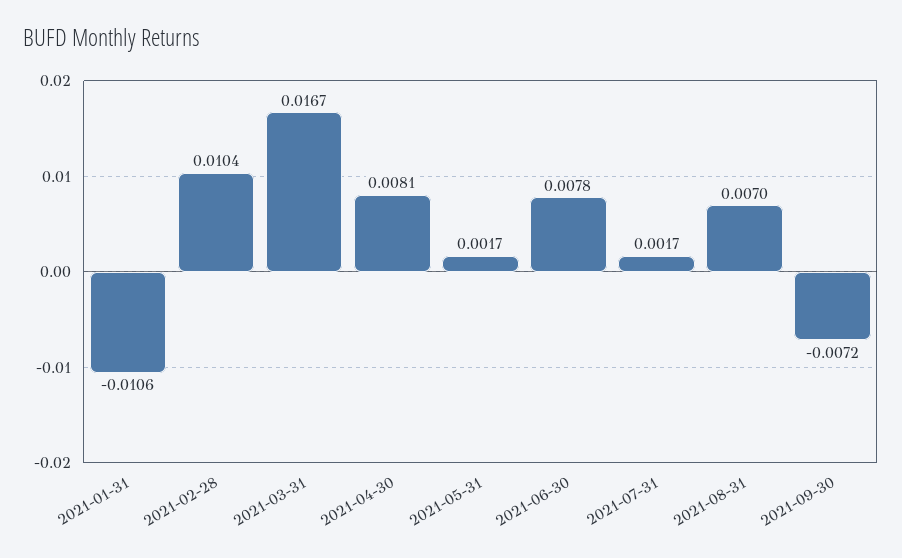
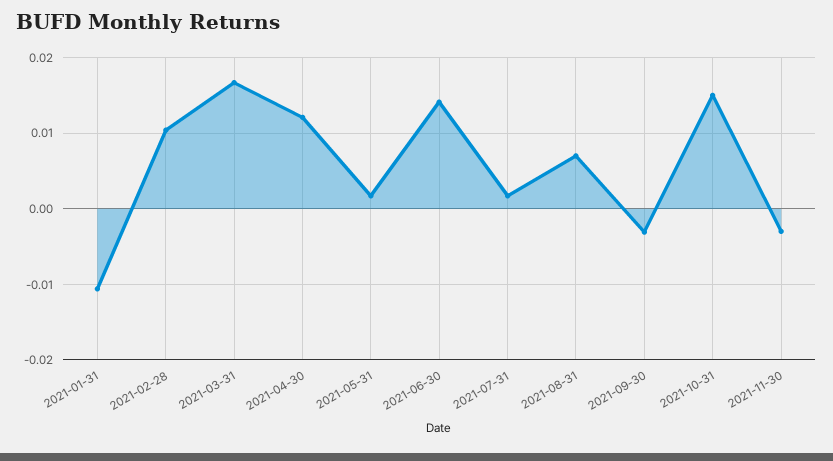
2021-04-30: 0.0081 -> 0.012
2021-06-30: 0.0078 -> 0.014
2021-09-30: -0.0072 -> -0.003
2021-10-31: none -> 0.015
2021-11-30: none -> -0.003

